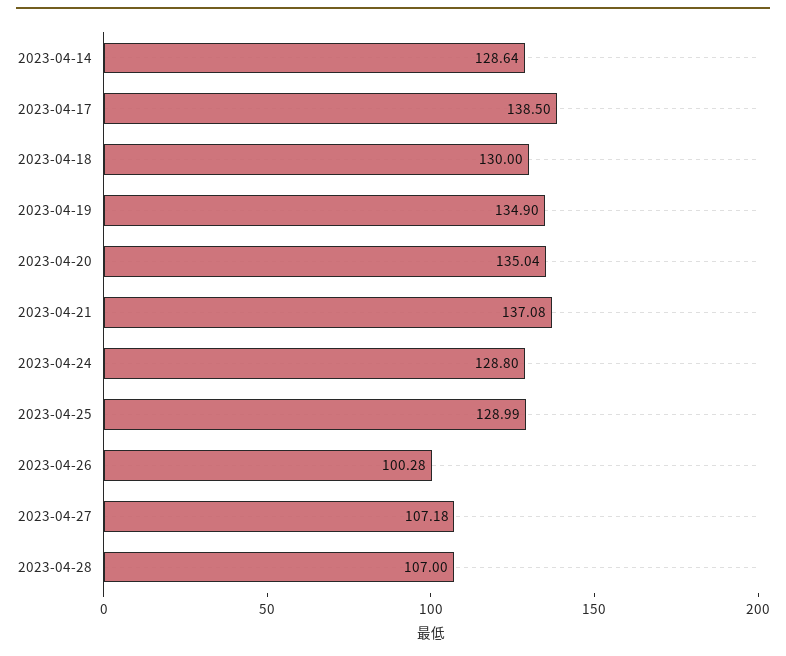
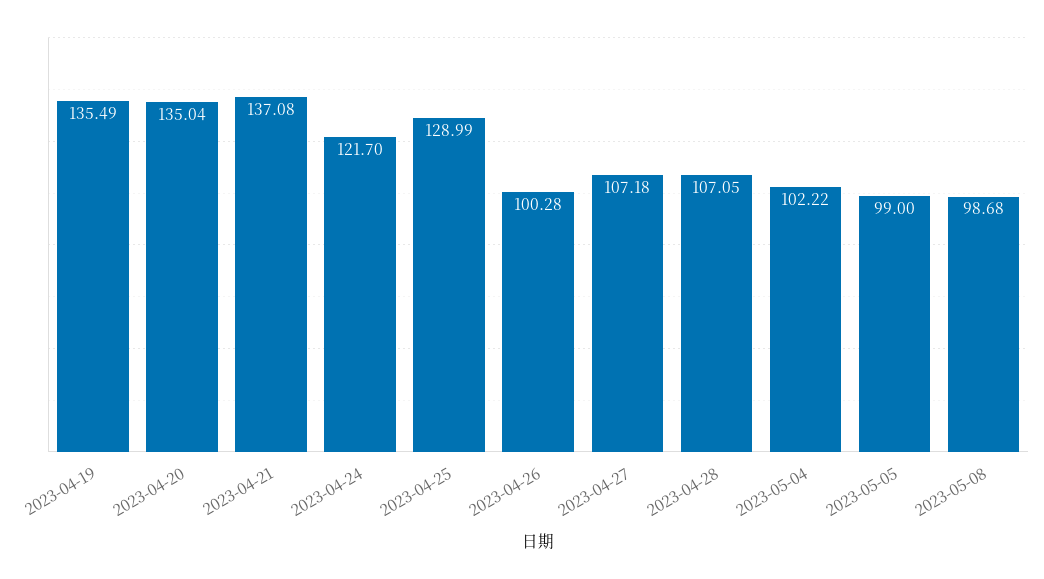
2023-04-14: 128.64 -> none
2023-04-17: 138.5 -> none
2023-04-18: 130 -> none
2023-04-19: 134.9 -> 135.49
2023-04-24: 128.8 -> 121.7
2023-04-28: 107 -> 107.05
2023-05-04: none -> 102.22
2023-05-05: none -> 99
2023-05-08: none -> 98.68

